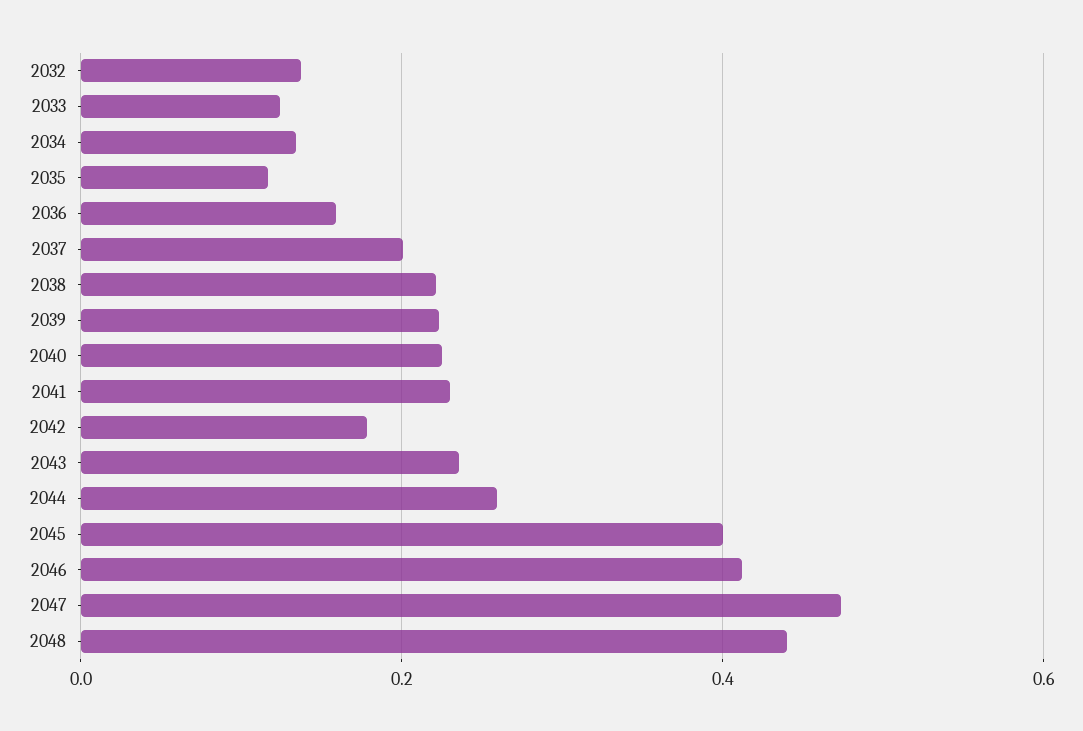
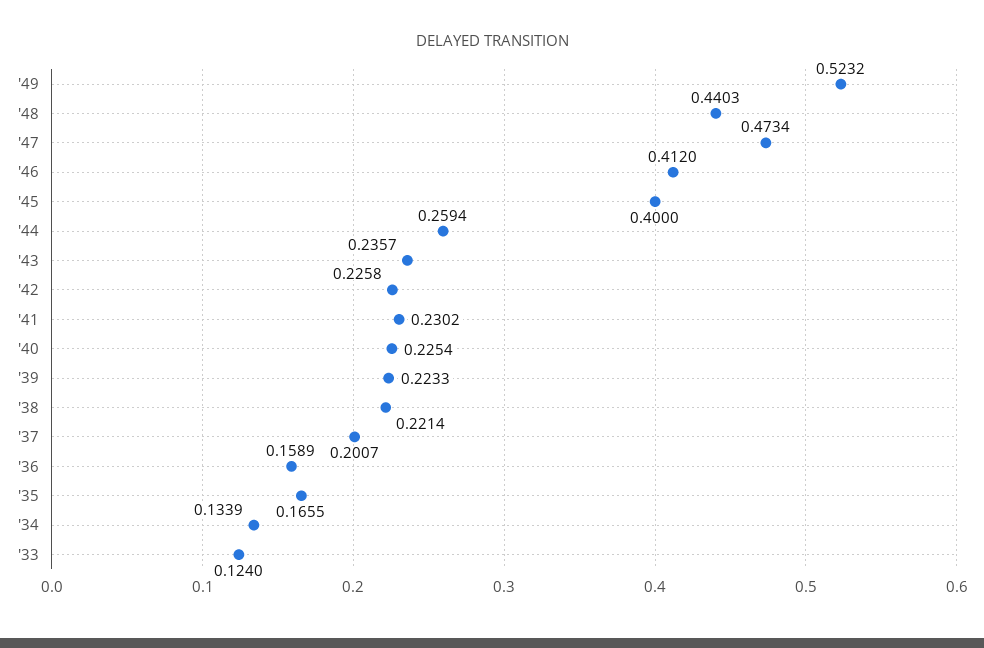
2032: 0.14 -> none
2035: 0.12 -> 0.1655
2042: 0.18 -> 0.2258
'49: none -> 0.5232

